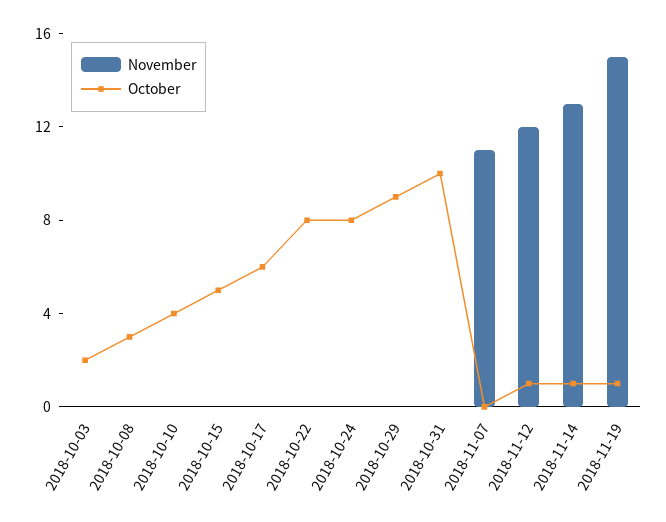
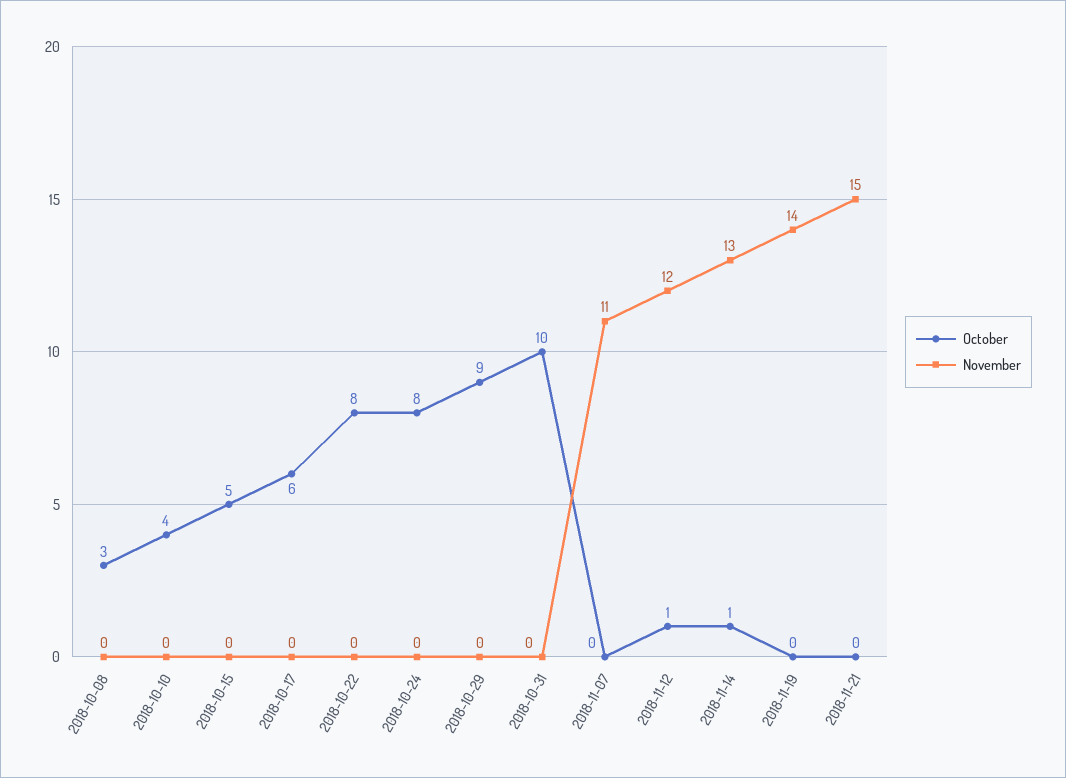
November, 2018-10-03: 0 -> none
October, 2018-10-03: 2 -> none
November, 2018-11-19: 15 -> 14
October, 2018-11-19: 1 -> 0
October, 2018-11-21: none -> 0
November, 2018-11-21: none -> 15

